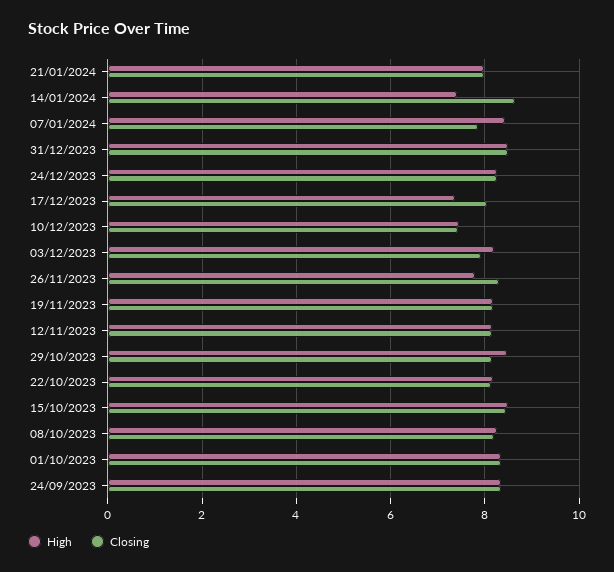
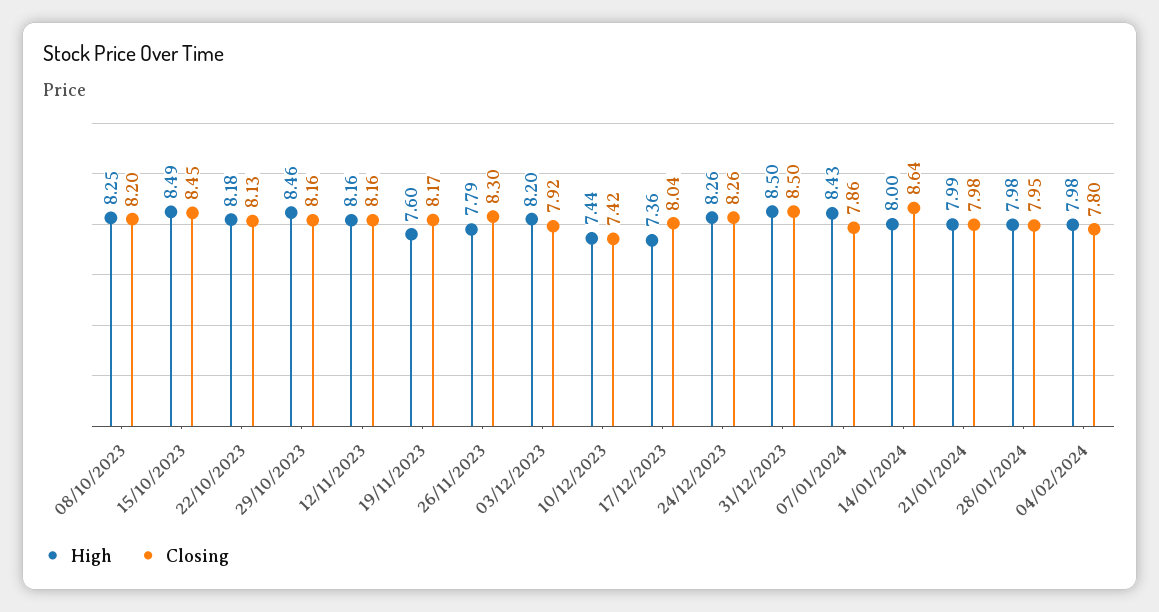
High, 14/01/2024: 7.4 -> 8
High, 19/11/2023: 8.2 -> 7.6
High, 01/10/2023: 8.4 -> none
Closing, 01/10/2023: 8.4 -> none
High, 24/09/2023: 8.4 -> none
Closing, 24/09/2023: 8.4 -> none
High, 28/01/2024: none -> 7.98
Closing, 28/01/2024: none -> 7.95
High, 04/02/2024: none -> 7.98
Closing, 04/02/2024: none -> 7.8

